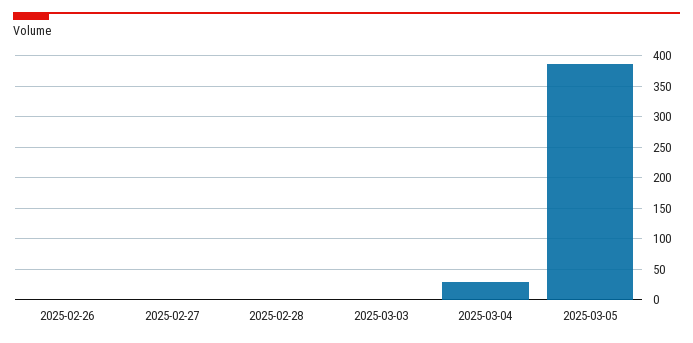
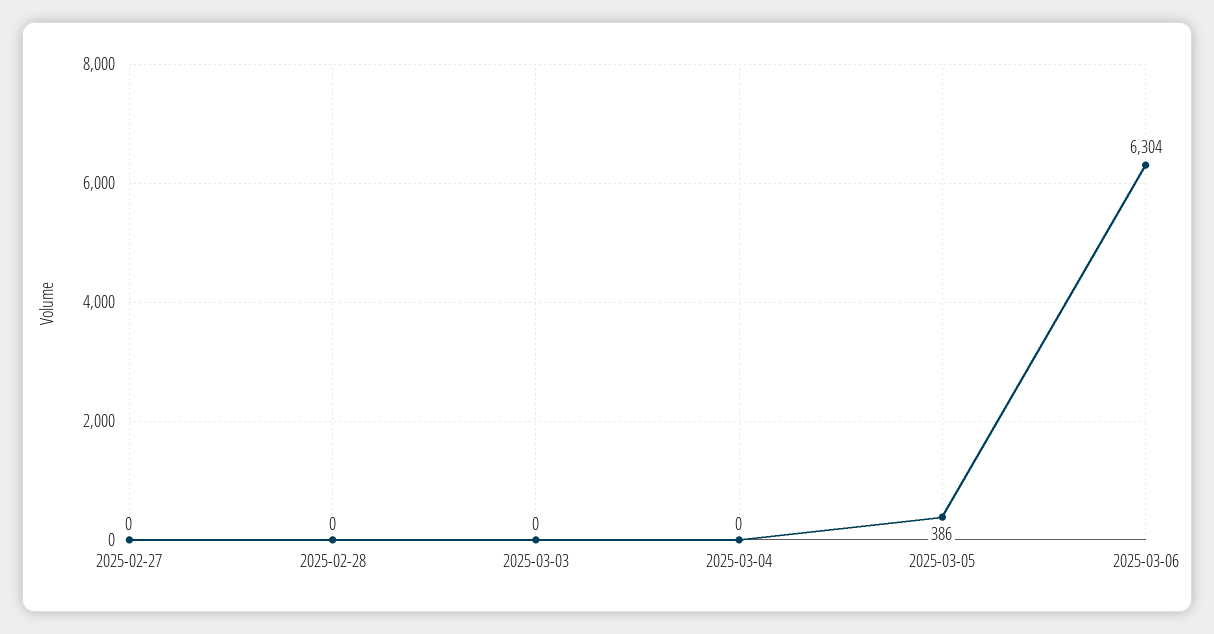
2025-02-26: 0 -> none
2025-03-04: 30 -> 0
2025-03-06: none -> 6304

